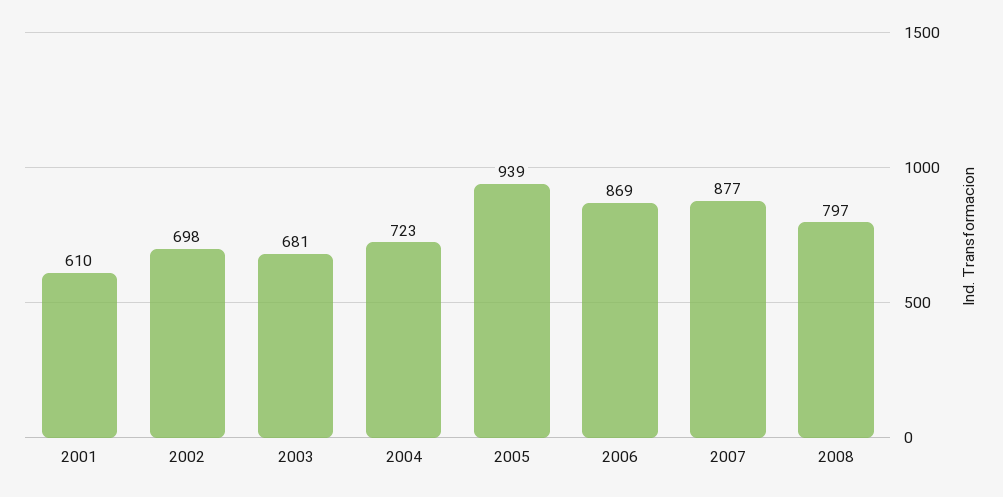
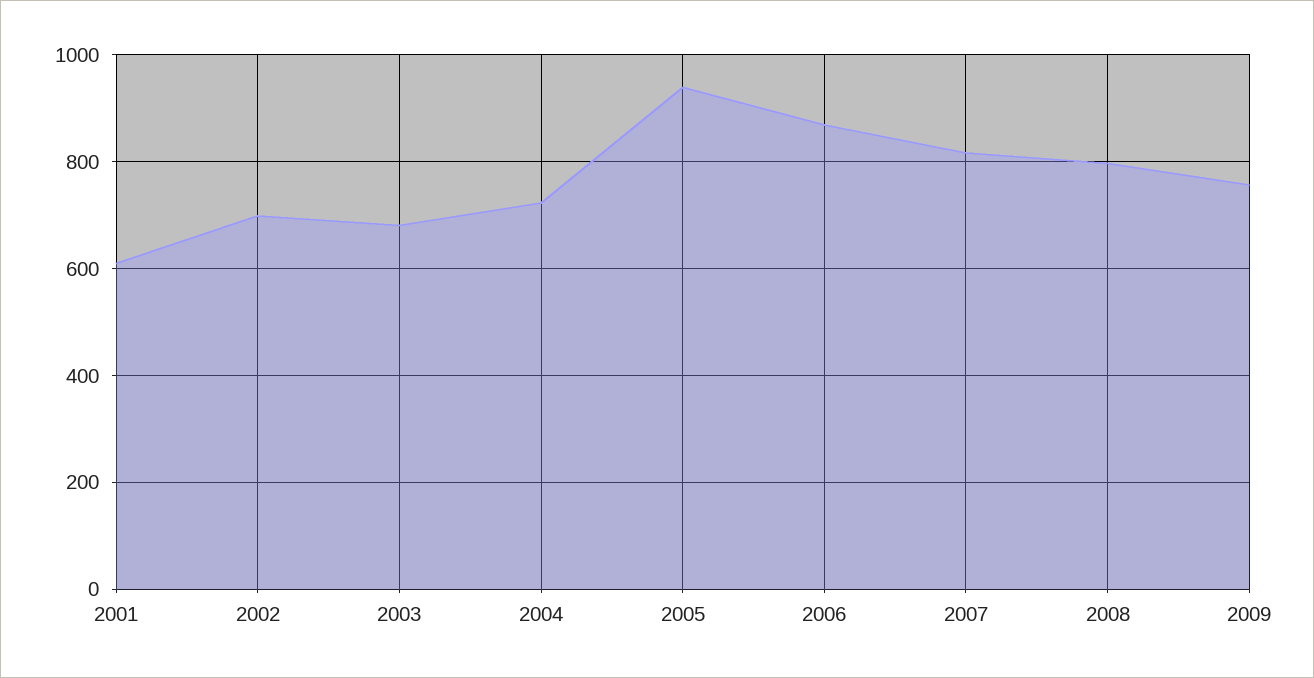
2007: 877 -> 820
2009: none -> 760

